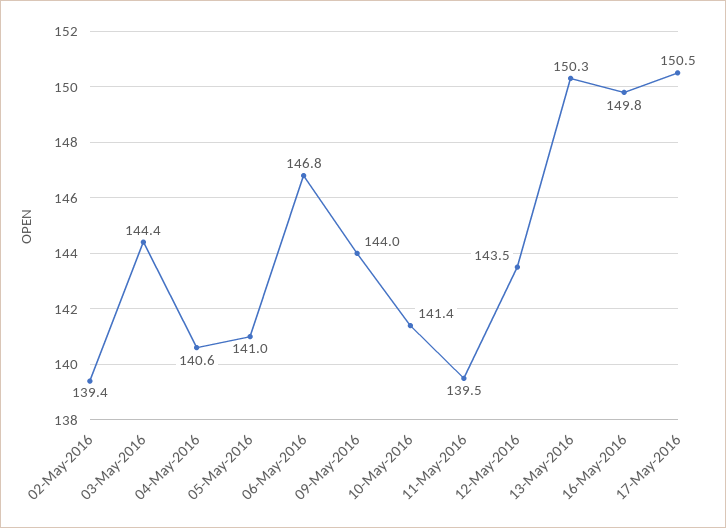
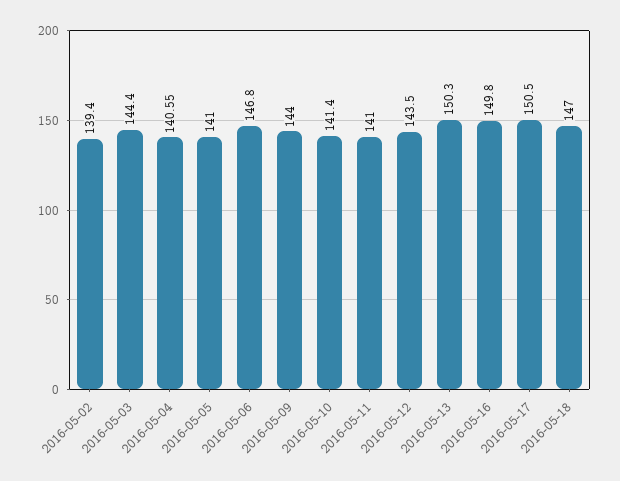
11-May-2016: 139.5 -> 141
2016-05-18: none -> 147

